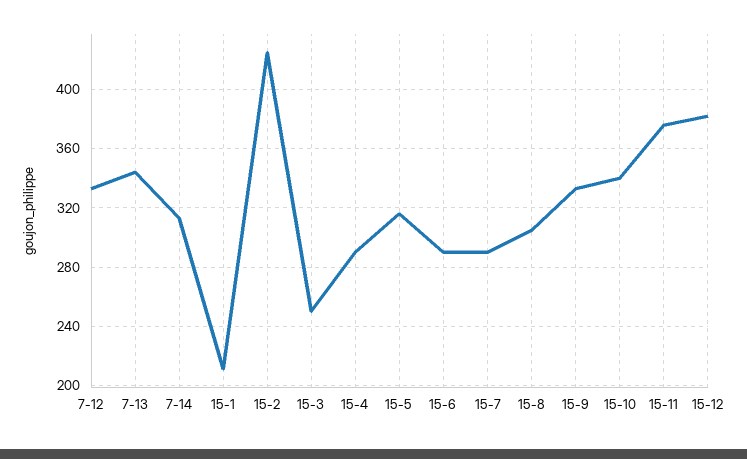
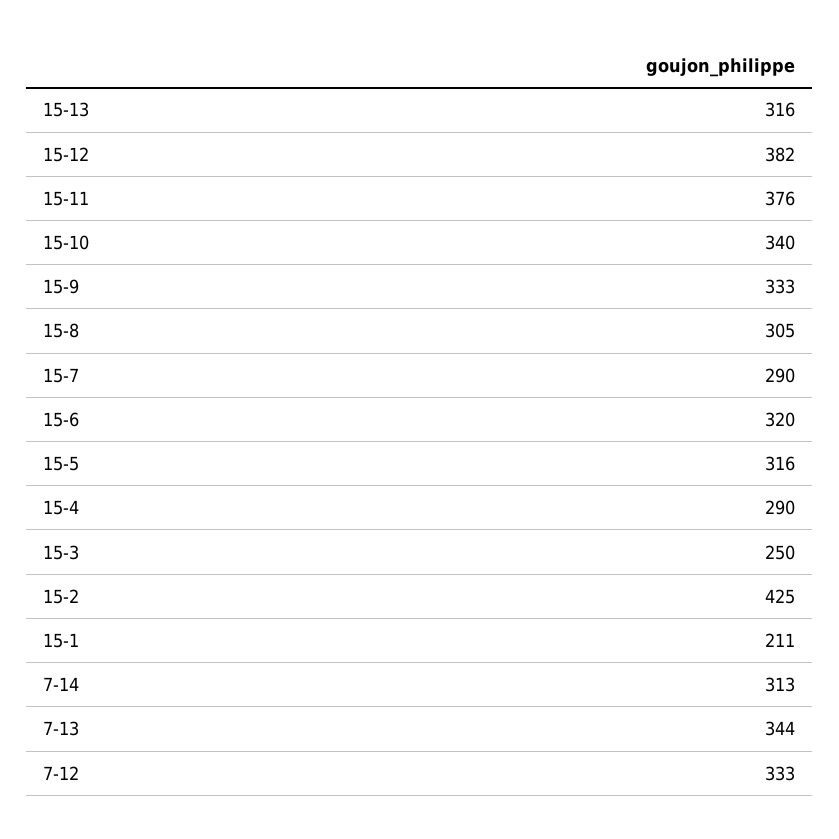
15-6: 290 -> 320
15-13: none -> 316

